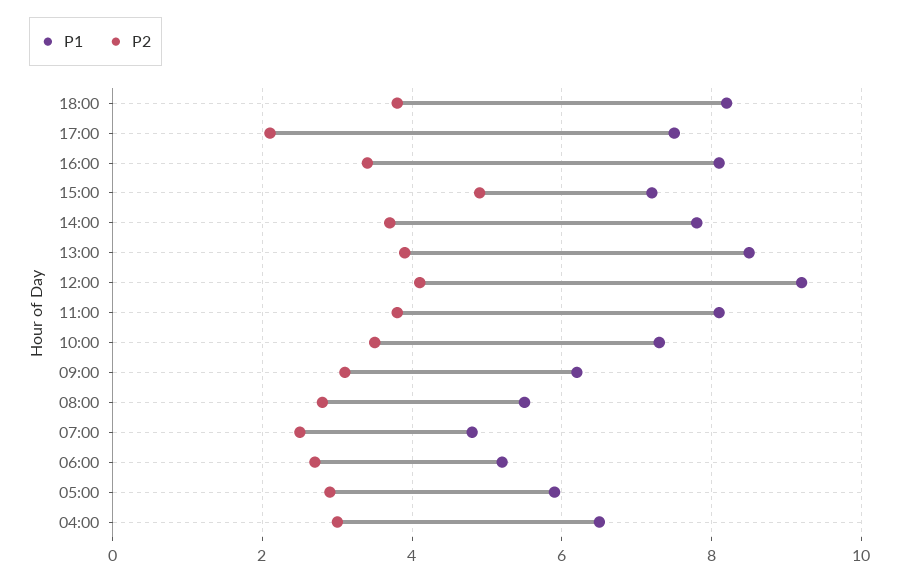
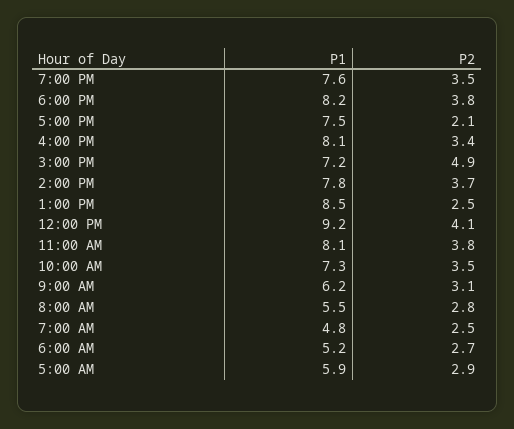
P2, 13:00: 4 -> 2.5
P1, 04:00: 6.5 -> none
P2, 04:00: 3 -> none
P1, 7:00 PM: none -> 7.6
P2, 7:00 PM: none -> 3.5

